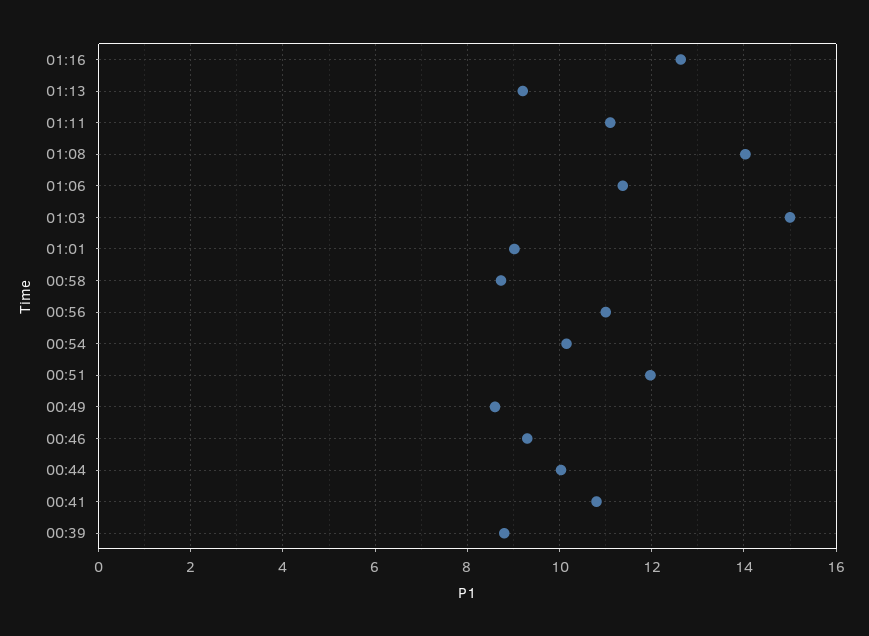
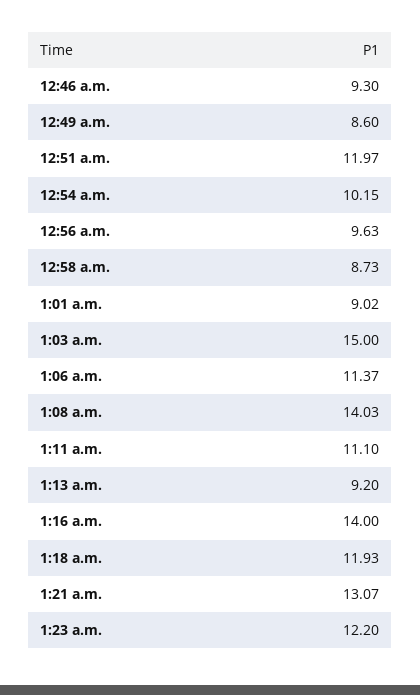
01:16: 12.6 -> 14
00:56: 11 -> 9.63
00:44: 10 -> none
00:41: 10.8 -> none
00:39: 8.8 -> none
1:18 a.m.: none -> 11.93
1:21 a.m.: none -> 13.07
1:23 a.m.: none -> 12.2

